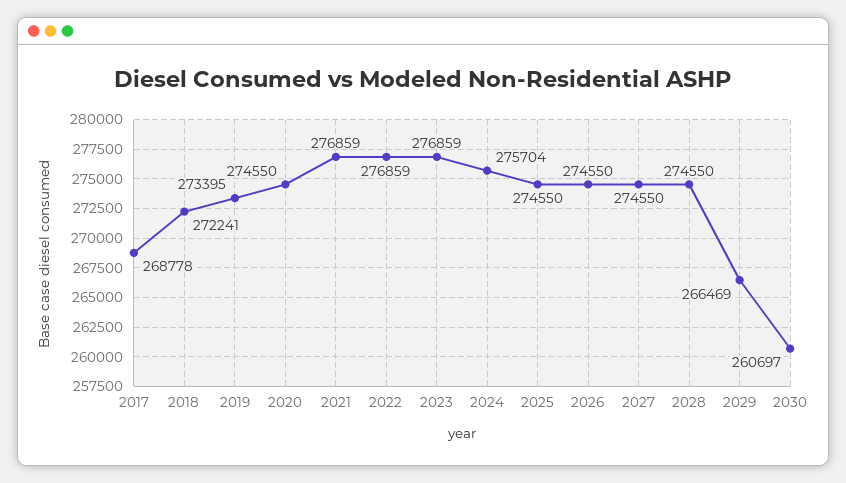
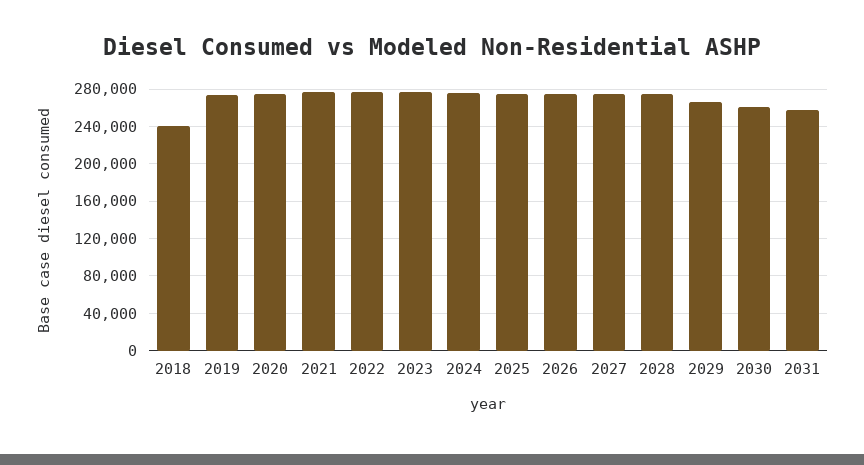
2017: 268778 -> none
2018: 272241 -> 240000
2031: none -> 260000

